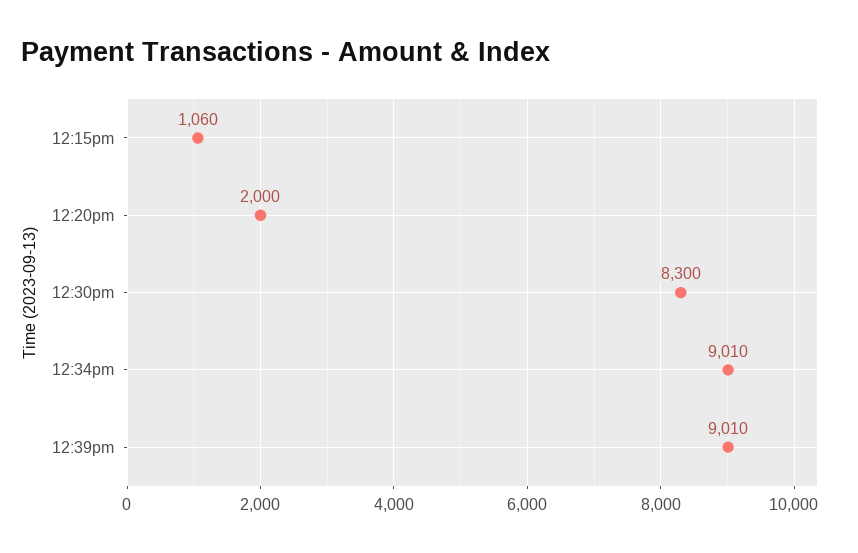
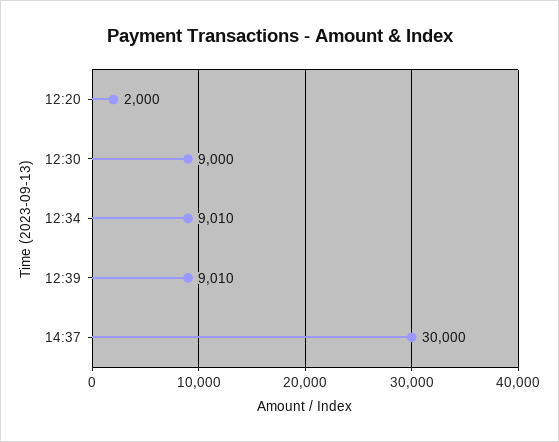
12:15pm: 1060 -> none
12:30pm: 8300 -> 9000
14:37: none -> 30000

